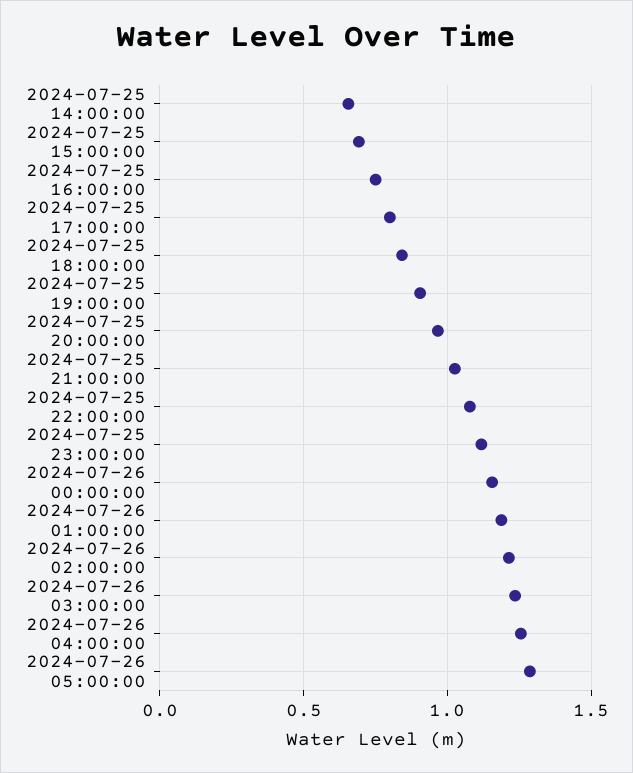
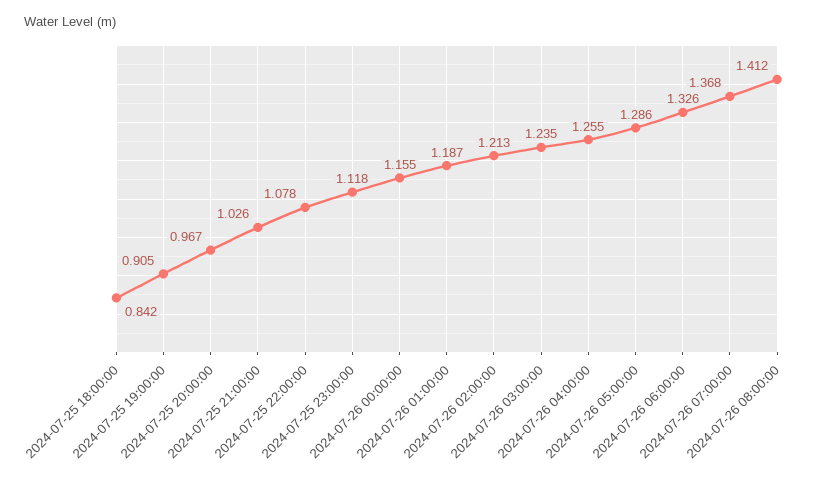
2024-07-25 14:00:00: 0.65 -> none
2024-07-25 15:00:00: 0.7 -> none
2024-07-25 16:00:00: 0.75 -> none
2024-07-25 17:00:00: 0.8 -> none
2024-07-26 06:00:00: none -> 1.326
2024-07-26 07:00:00: none -> 1.368
2024-07-26 08:00:00: none -> 1.412

